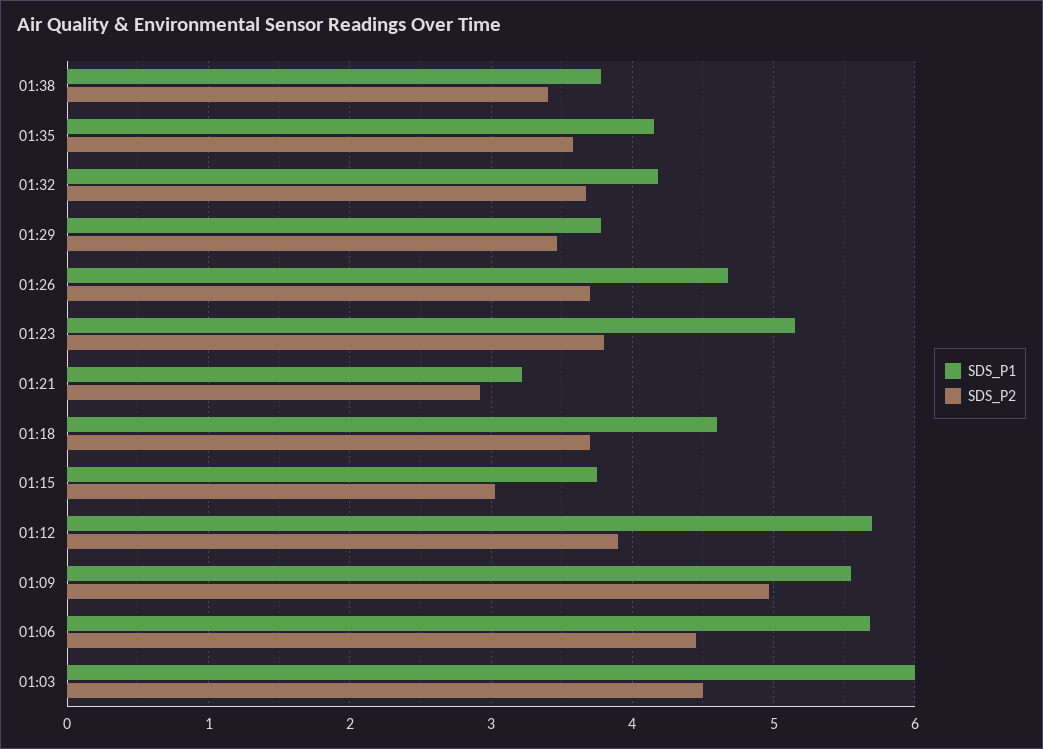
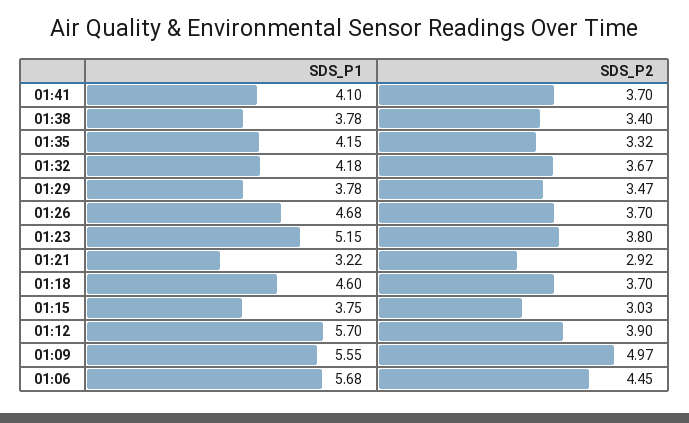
SDS_P2, 01:35: 3.6 -> 3.32
SDS_P1, 01:03: 6 -> none
SDS_P2, 01:03: 4.5 -> none
SDS_P1, 01:41: none -> 4.1
SDS_P2, 01:41: none -> 3.7

